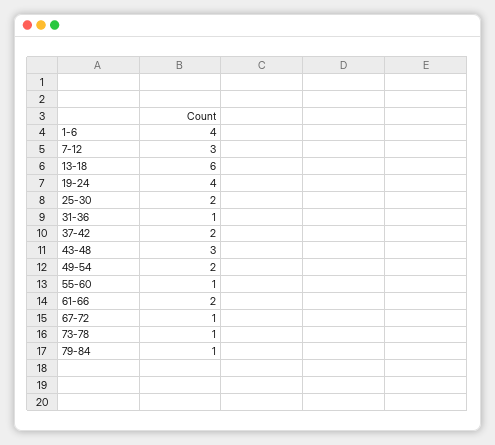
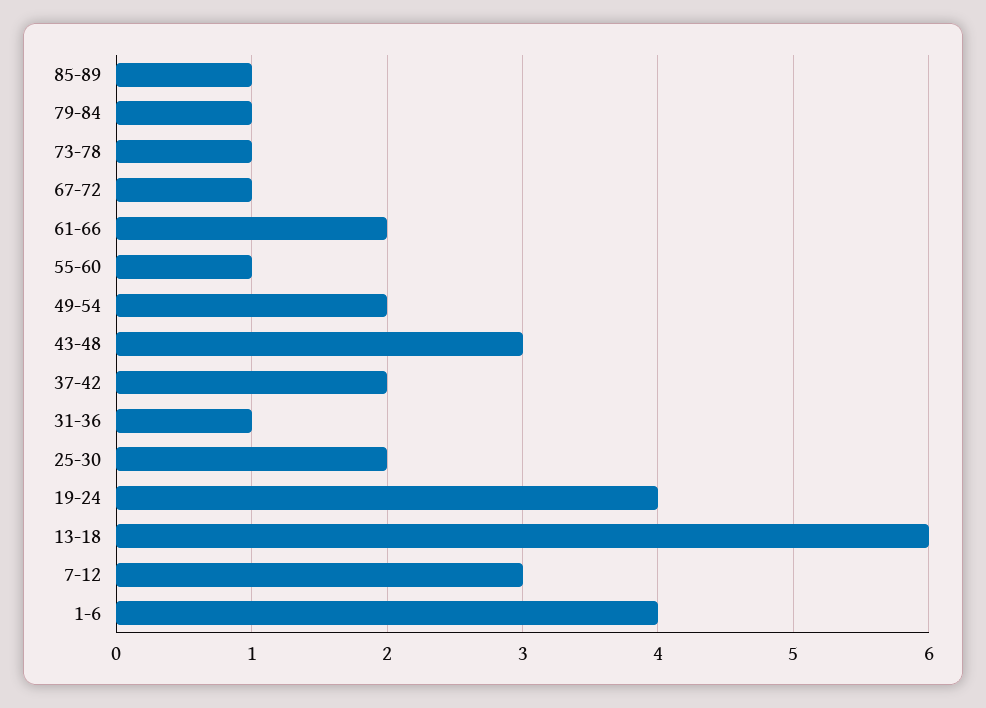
85-89: none -> 1

